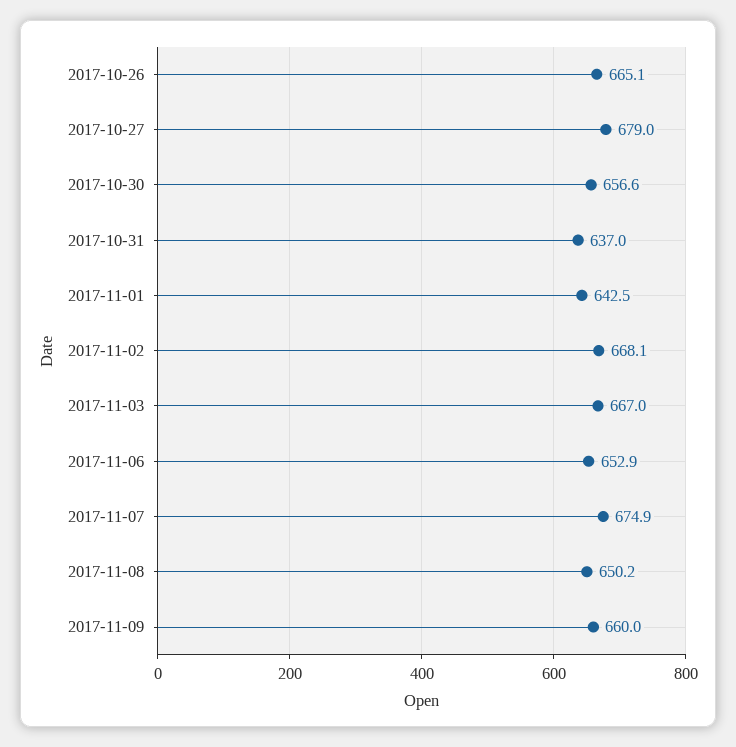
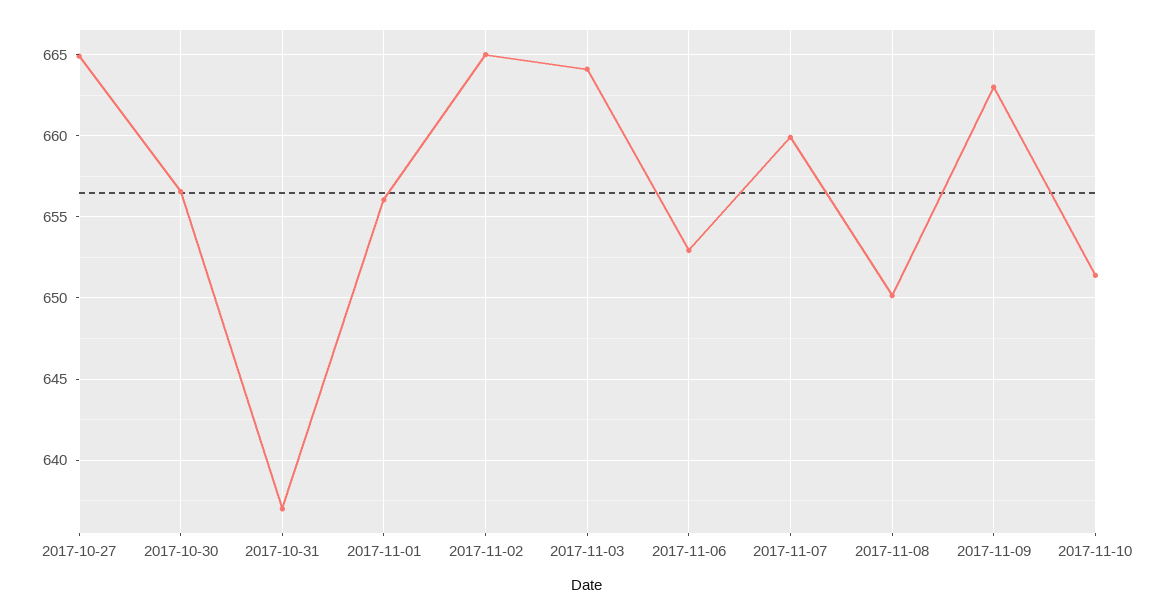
2017-10-26: 665.1 -> none
2017-10-27: 679 -> 665
2017-11-01: 642.5 -> 656
2017-11-02: 668.1 -> 665
2017-11-03: 667 -> 664
2017-11-07: 674.9 -> 660
2017-11-09: 660 -> 663
2017-11-10: none -> 651.5

